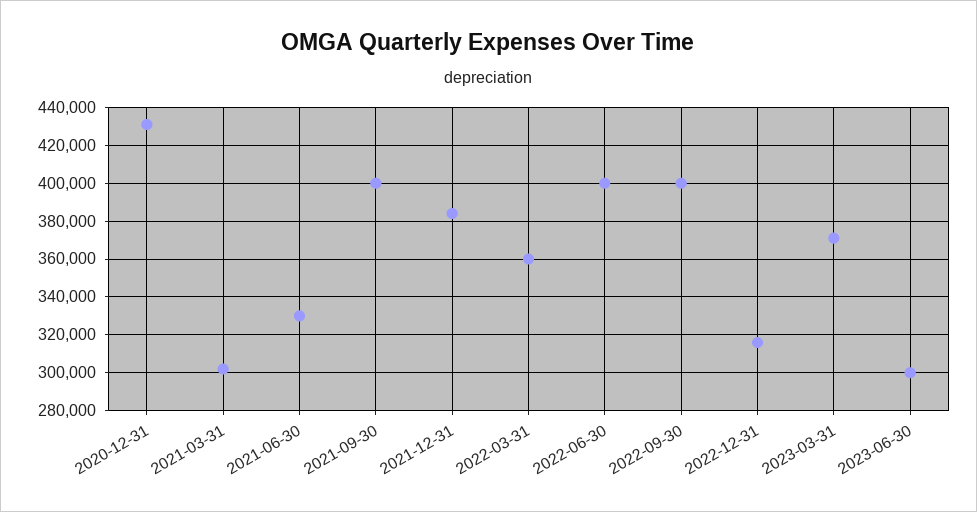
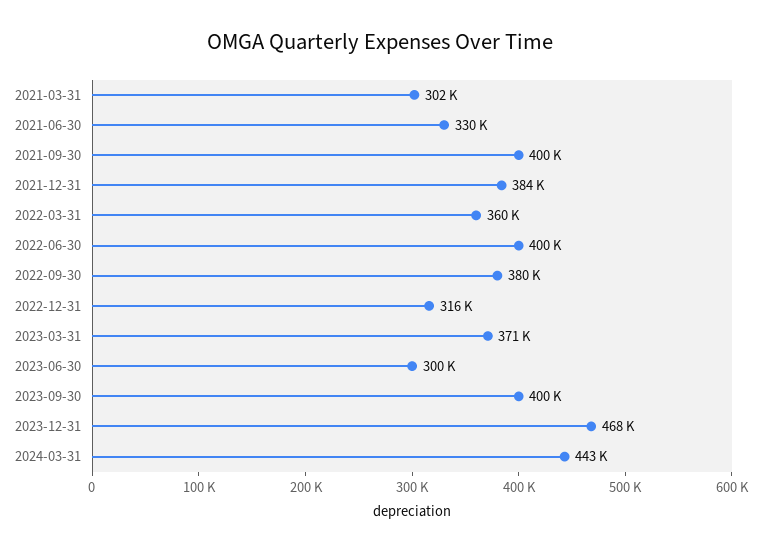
2020-12-31: 430000 -> none
2022-09-30: 400000 -> 380000
2023-09-30: none -> 400000
2023-12-31: none -> 468000
2024-03-31: none -> 443000

